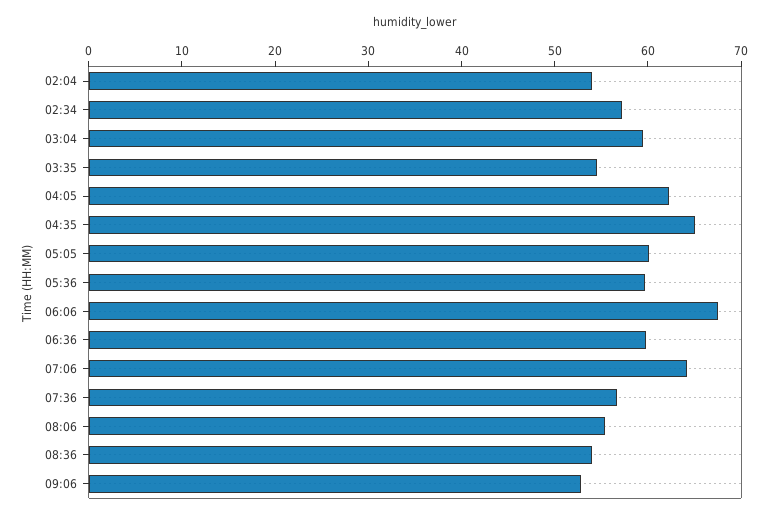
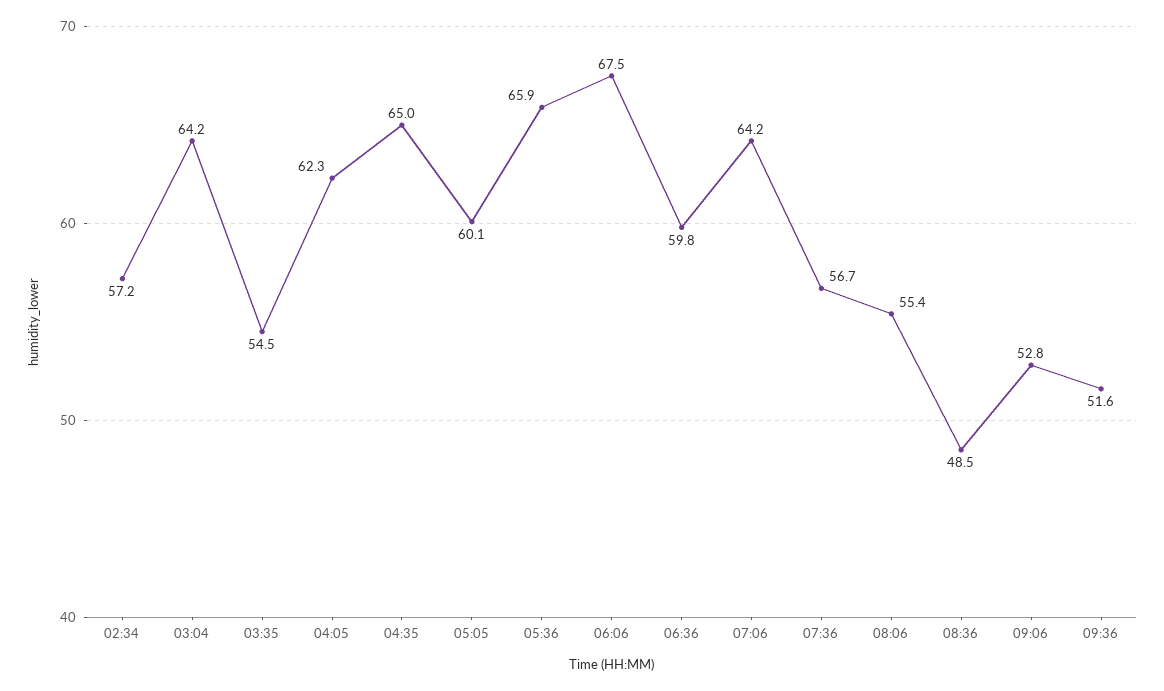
02:04: 54 -> none
03:04: 60 -> 64.2
05:36: 60 -> 65.9
08:36: 54 -> 48.5
09:36: none -> 51.6

